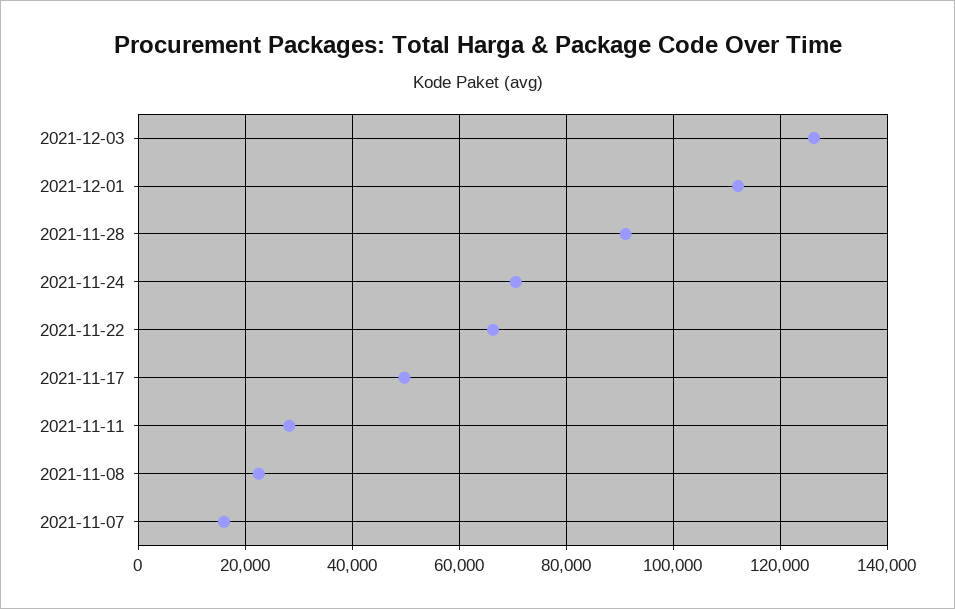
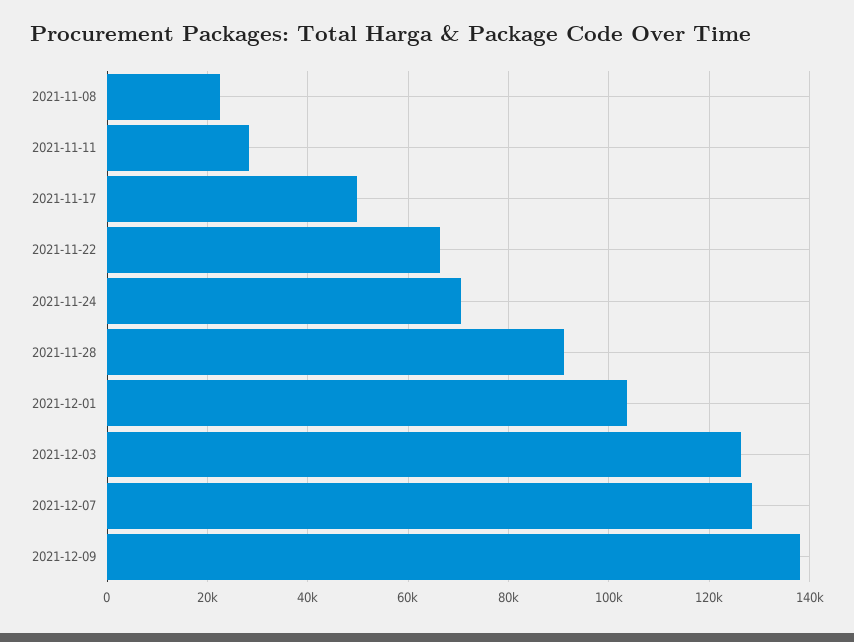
2021-12-01: 112000 -> 104000
2021-11-07: 16000 -> none
2021-12-07: none -> 128000
2021-12-09: none -> 138000

